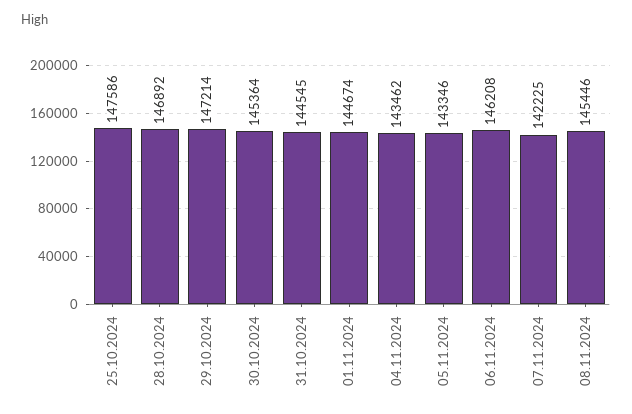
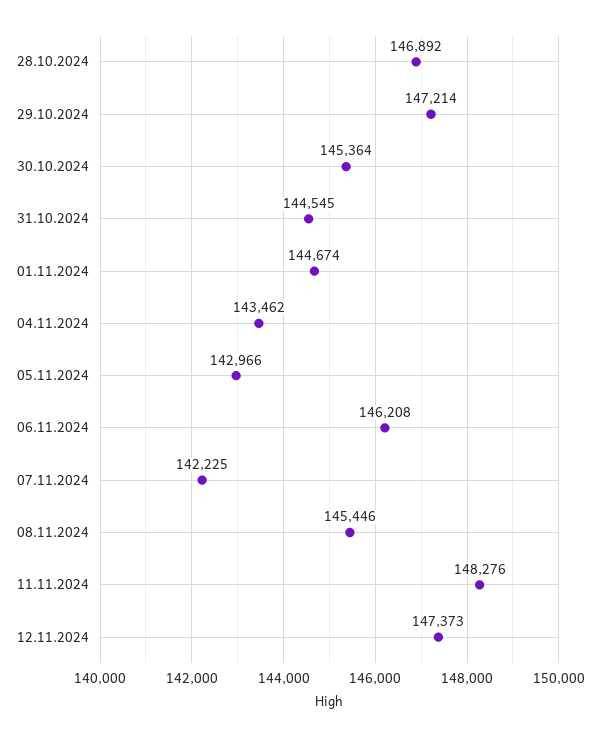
25.10.2024: 147586 -> none
05.11.2024: 143346 -> 142966
11.11.2024: none -> 148276
12.11.2024: none -> 147373

